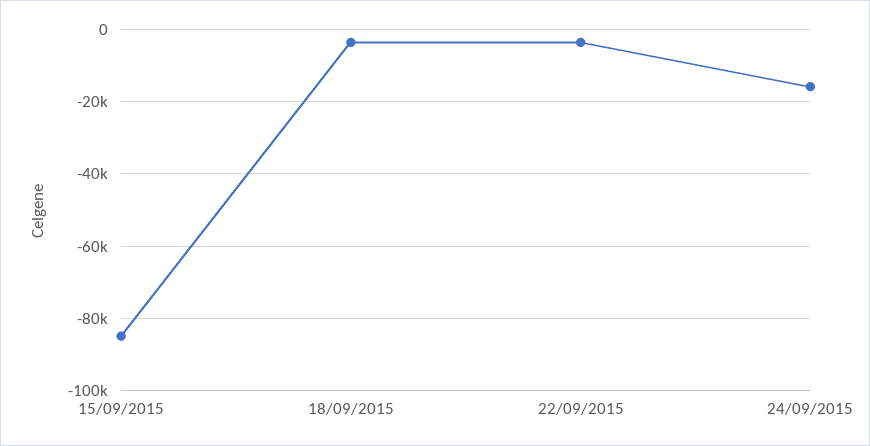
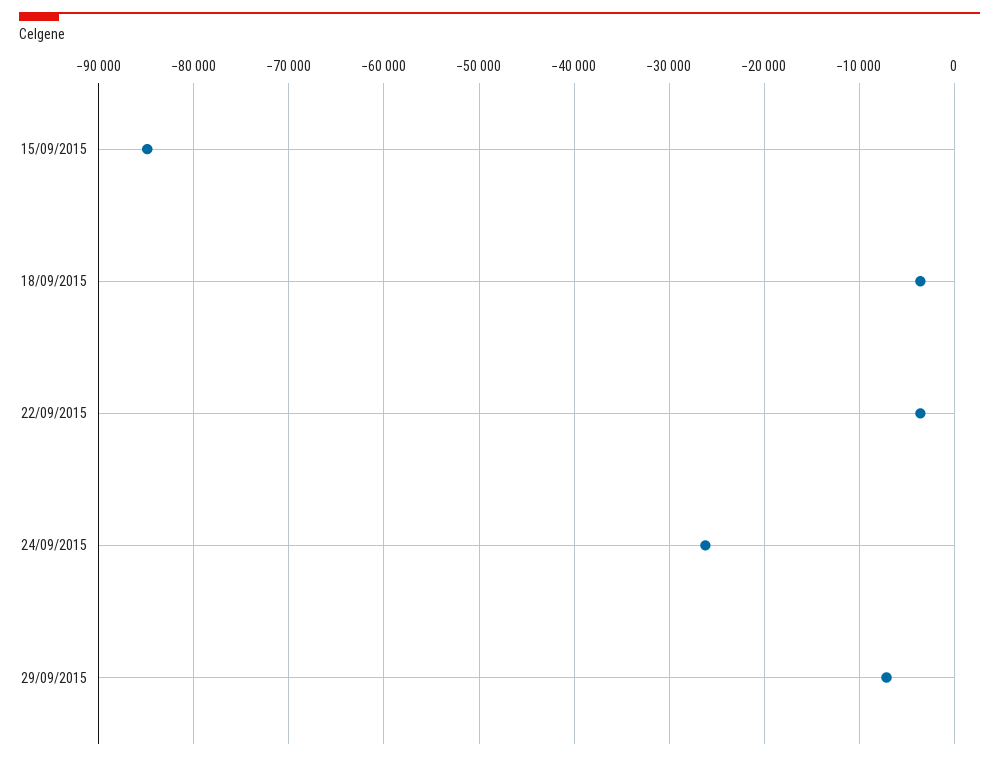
24/09/2015: -16000 -> -26000
29/09/2015: none -> -7000

